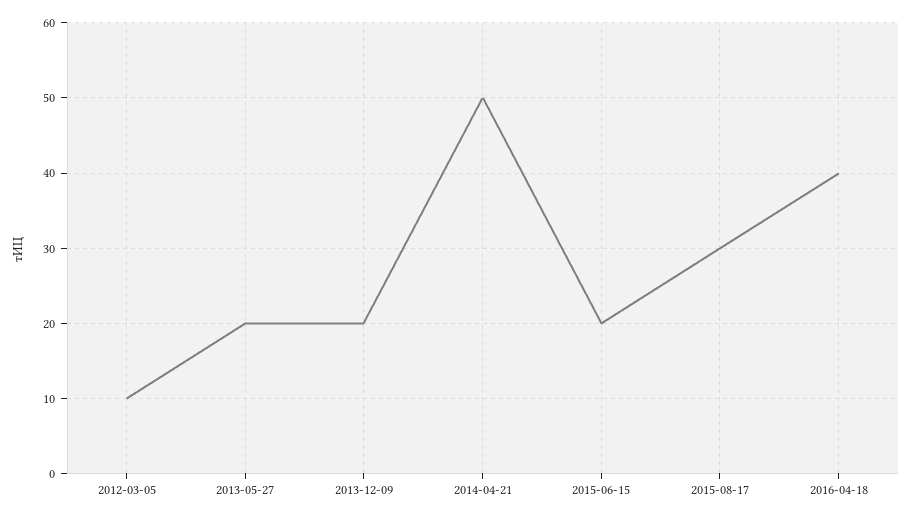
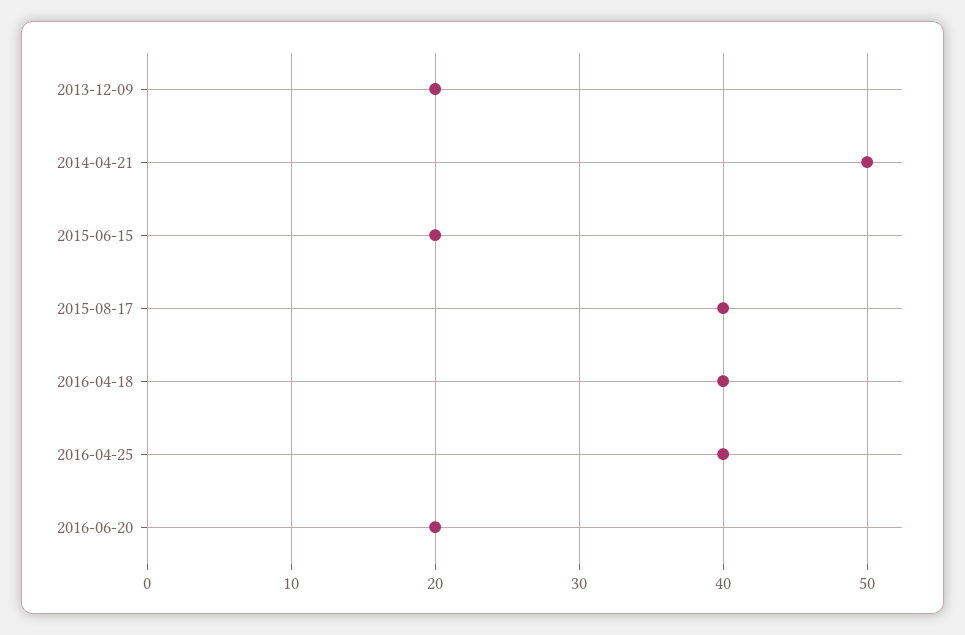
2012-03-05: 10 -> none
2013-05-27: 20 -> none
2015-08-17: 30 -> 40
2016-04-25: none -> 40
2016-06-20: none -> 20

